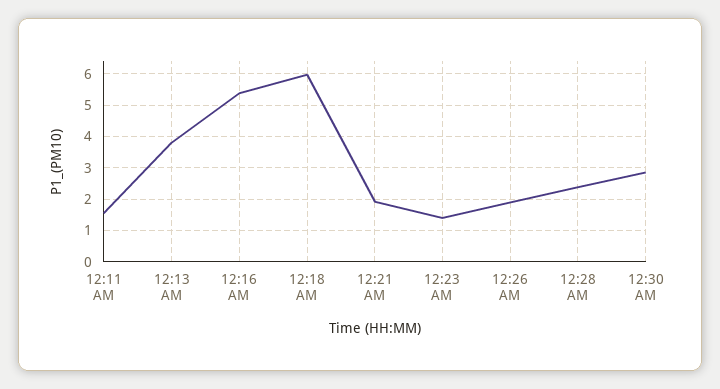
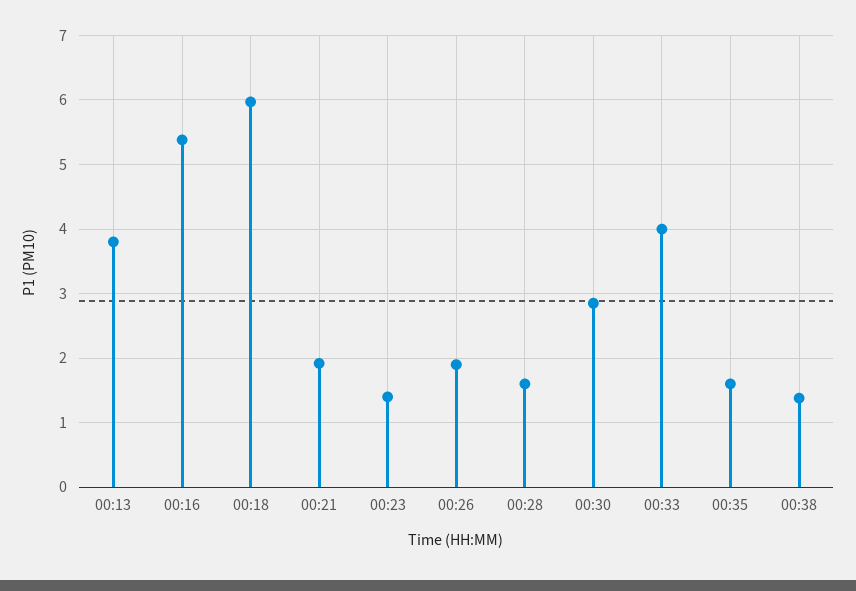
12:11 AM: 1.6 -> none
12:28 AM: 2.4 -> 1.6
00:33: none -> 4
00:35: none -> 1.6
00:38: none -> 1.4

